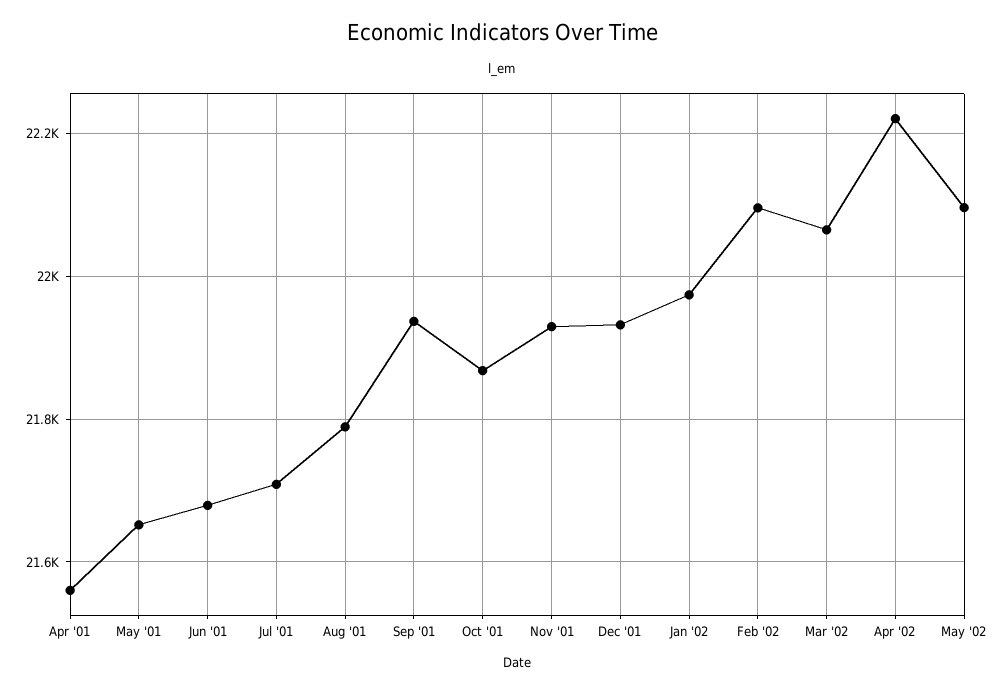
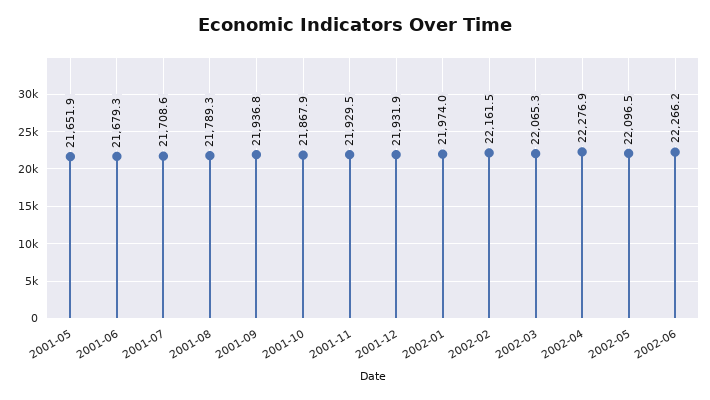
Apr '01: 21560 -> none
Feb '02: 22100 -> 22161.5
Apr '02: 22220 -> 22276.9
2002-06: none -> 22266.2

